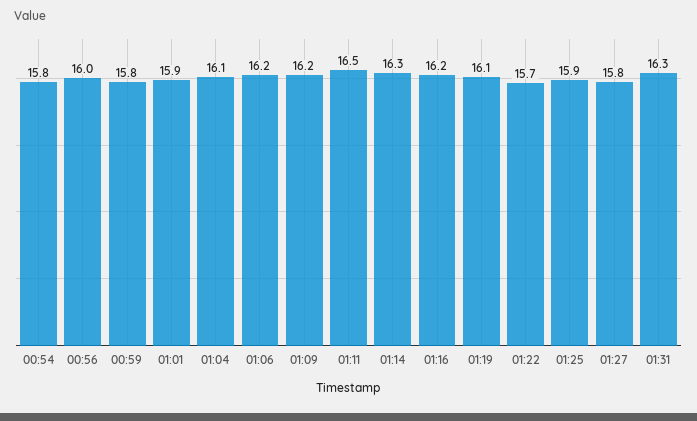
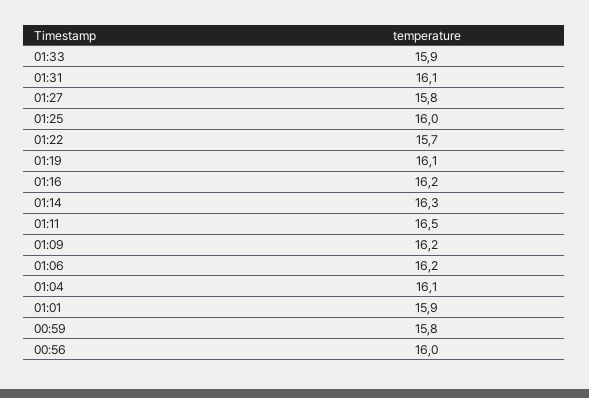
00:54: 15.8 -> none
01:25: 15.9 -> 16
01:31: 16.3 -> 16.1
01:33: none -> 15.9

